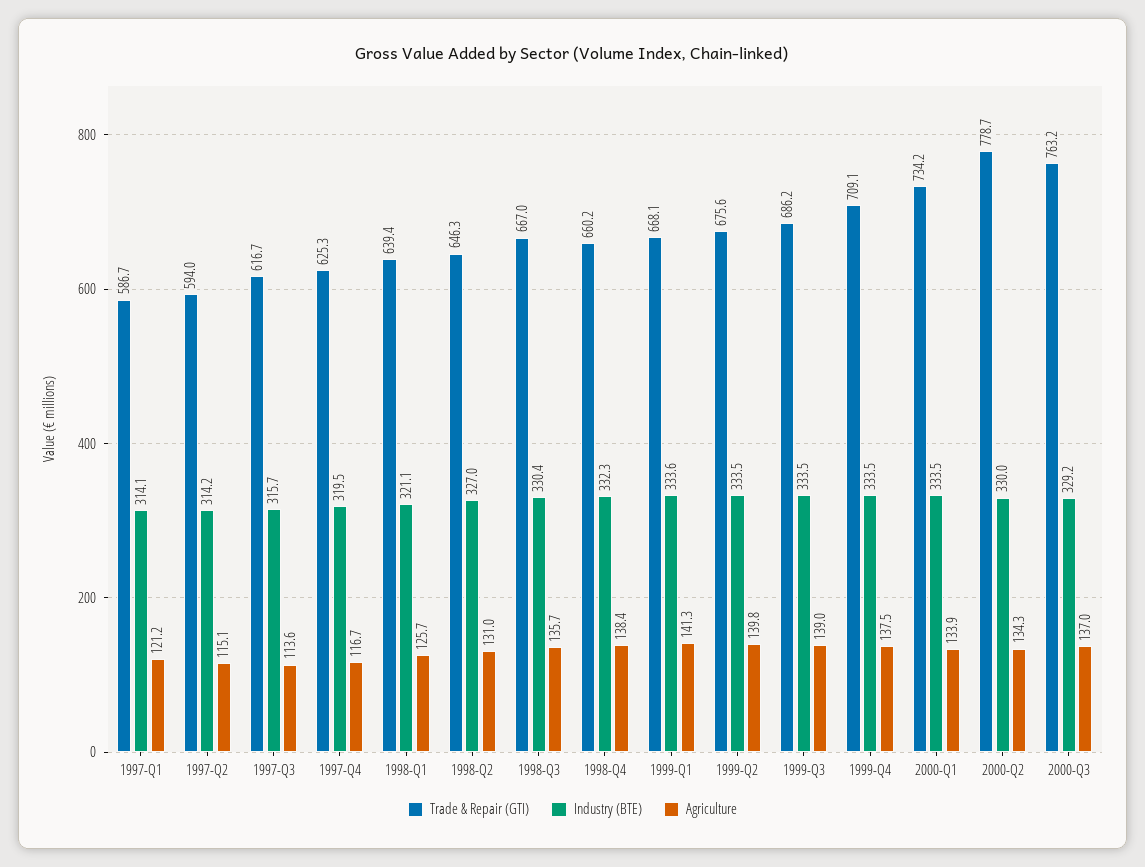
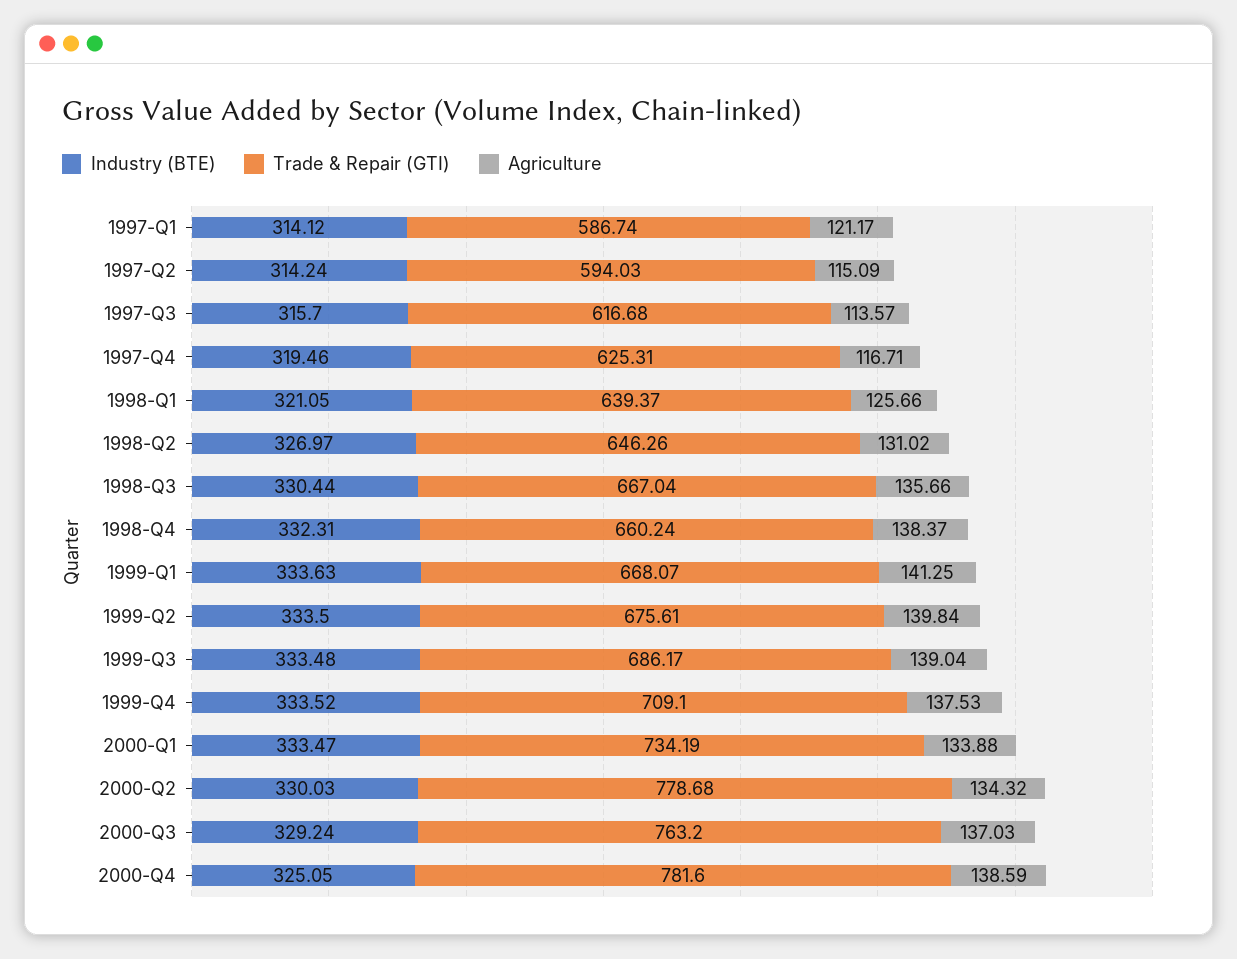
Industry (BTE), 2000-Q4: none -> 325.05
Trade & Repair (GTI), 2000-Q4: none -> 781.6
Agriculture, 2000-Q4: none -> 138.59

